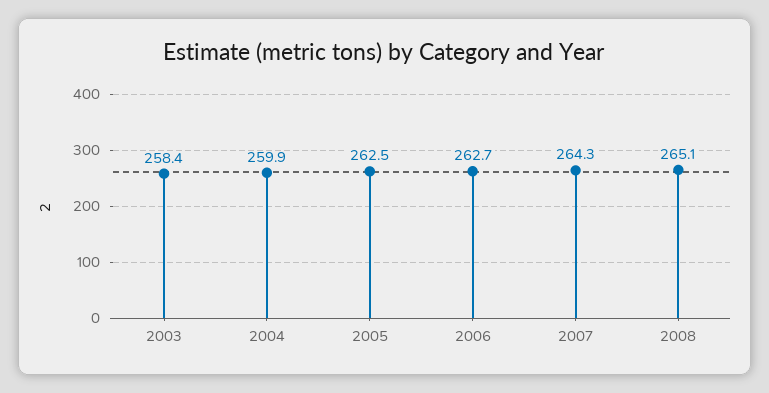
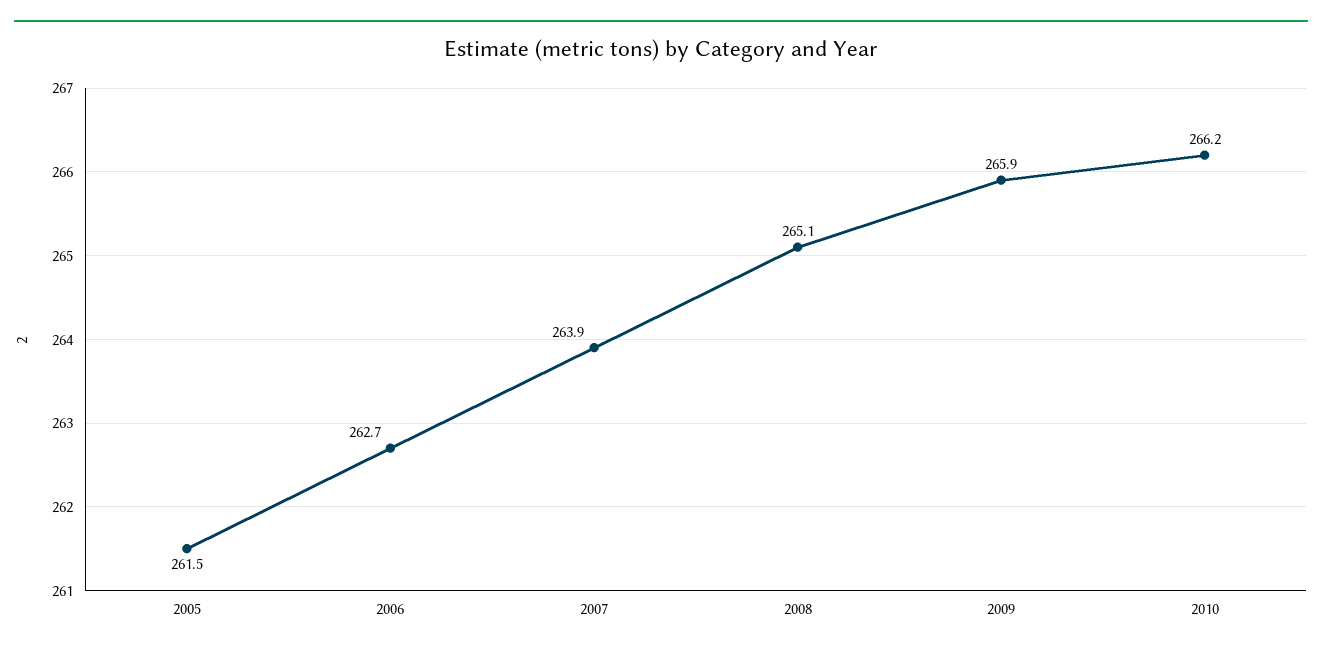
2003: 258.4 -> none
2004: 259.9 -> none
2005: 262.5 -> 261.5
2007: 264.3 -> 263.9
2009: none -> 265.9
2010: none -> 266.2

